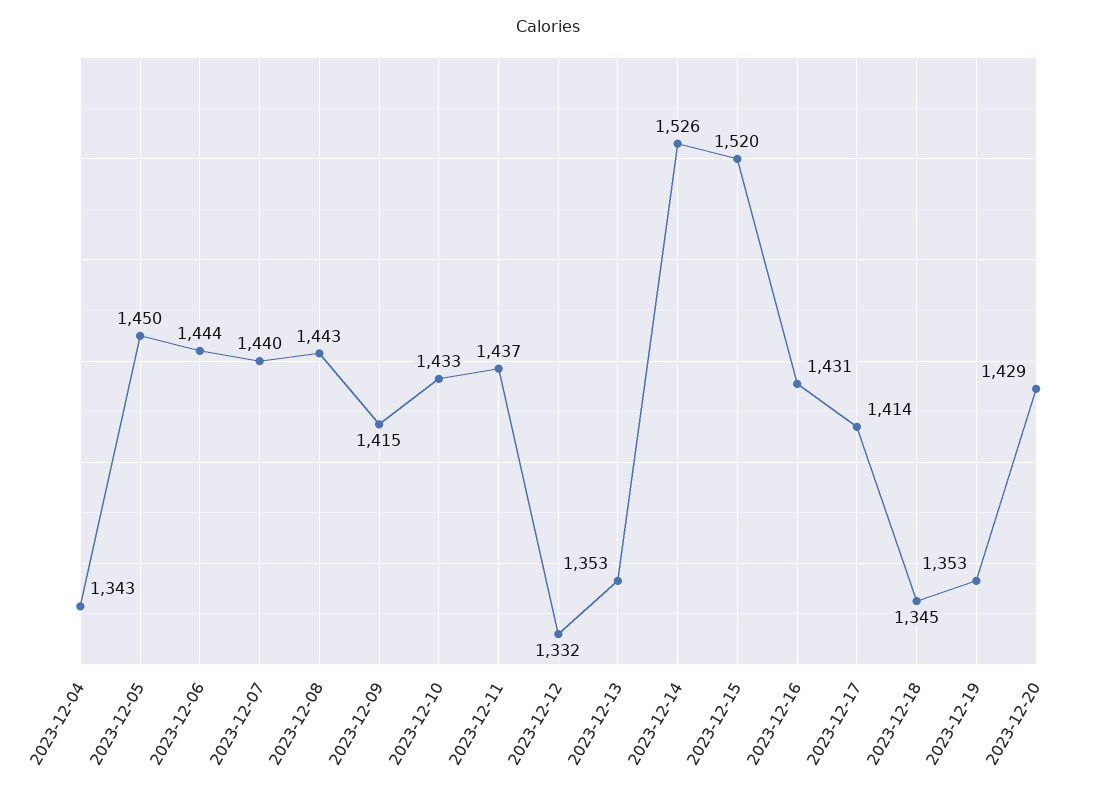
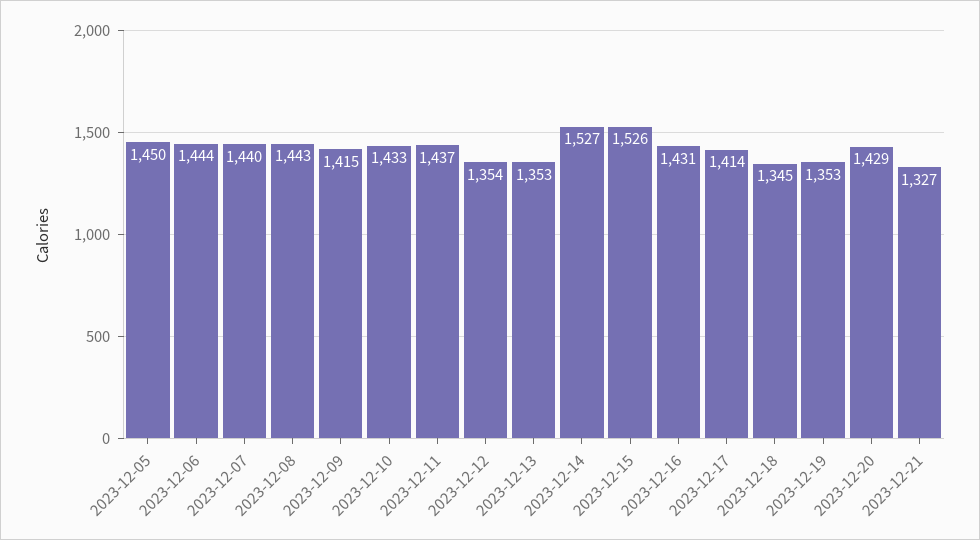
2023-12-04: 1343 -> none
2023-12-12: 1332 -> 1354
2023-12-14: 1526 -> 1527
2023-12-15: 1520 -> 1526
2023-12-21: none -> 1327

